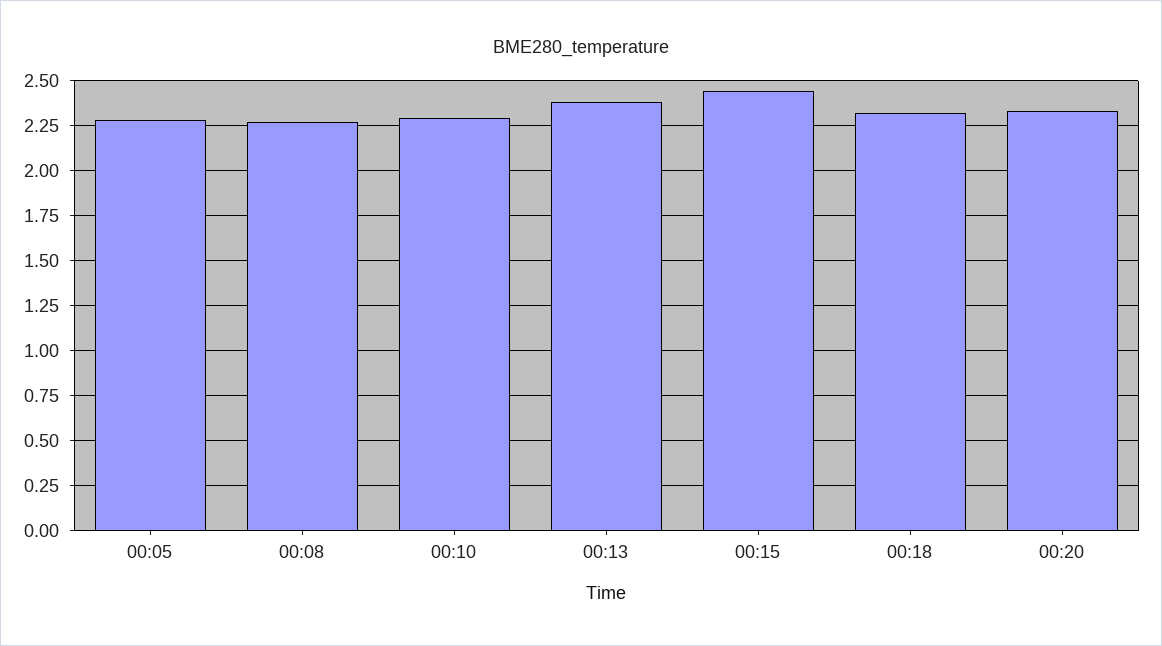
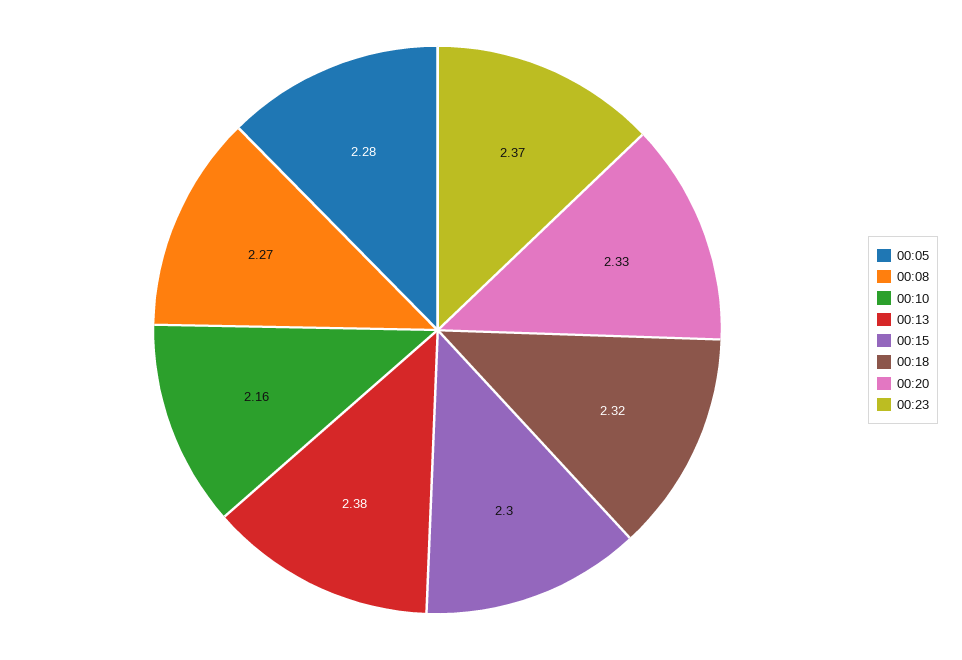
00:10: 2.3 -> 2.16
00:15: 2.45 -> 2.3
00:23: none -> 2.37

